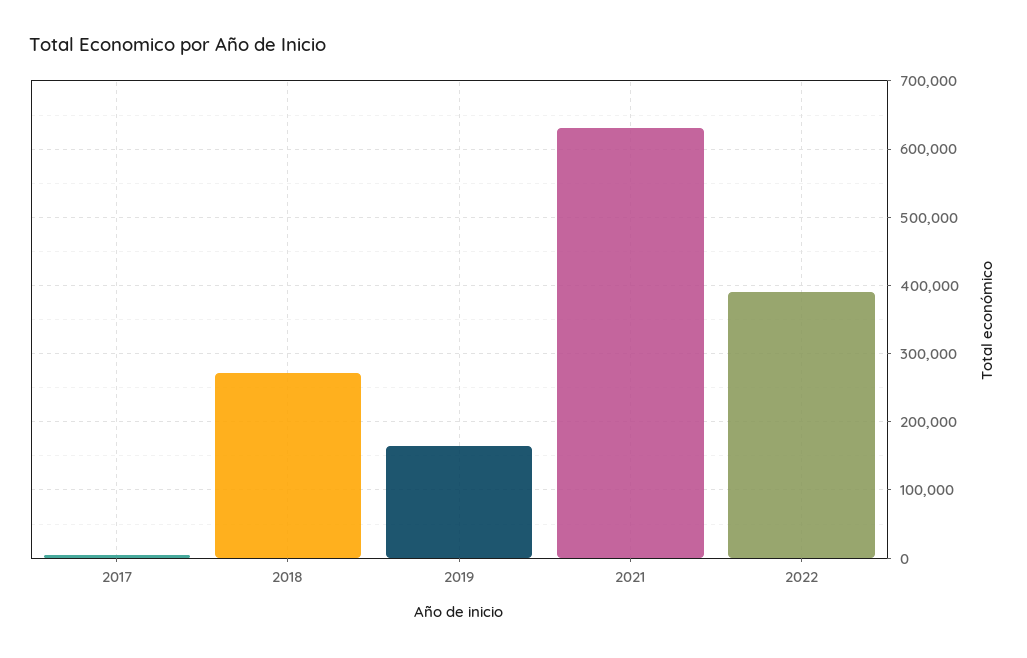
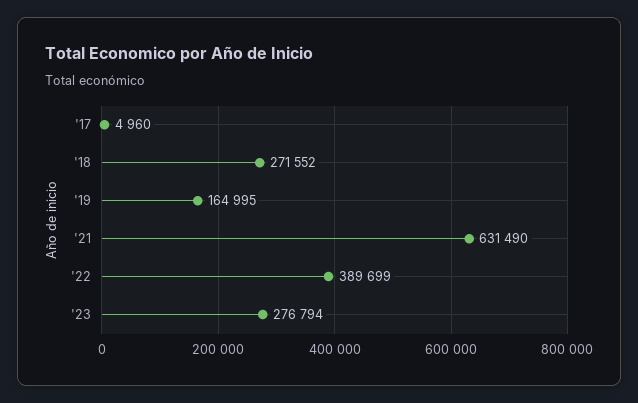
'23: none -> 276794

